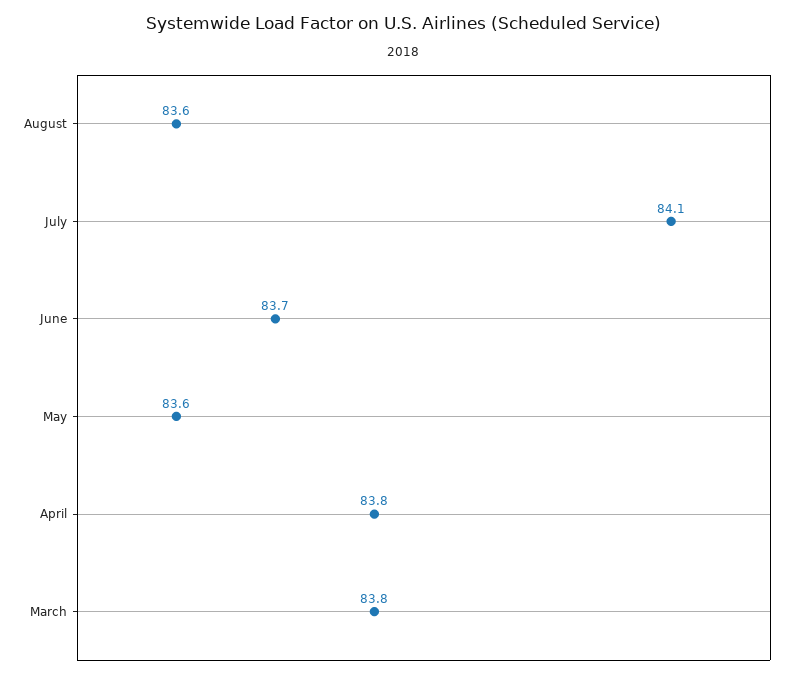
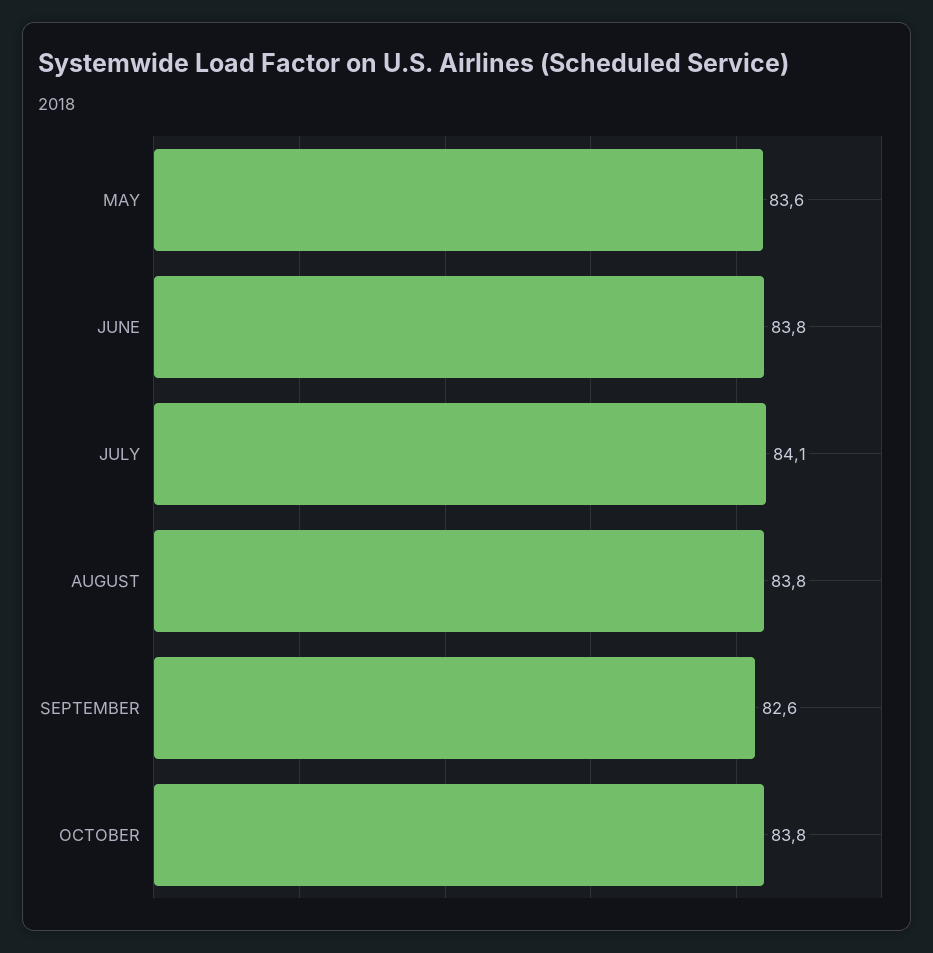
August: 83.6 -> 83.8
June: 83.7 -> 83.8
April: 83.8 -> none
March: 83.8 -> none
SEPTEMBER: none -> 82.6
OCTOBER: none -> 83.8

